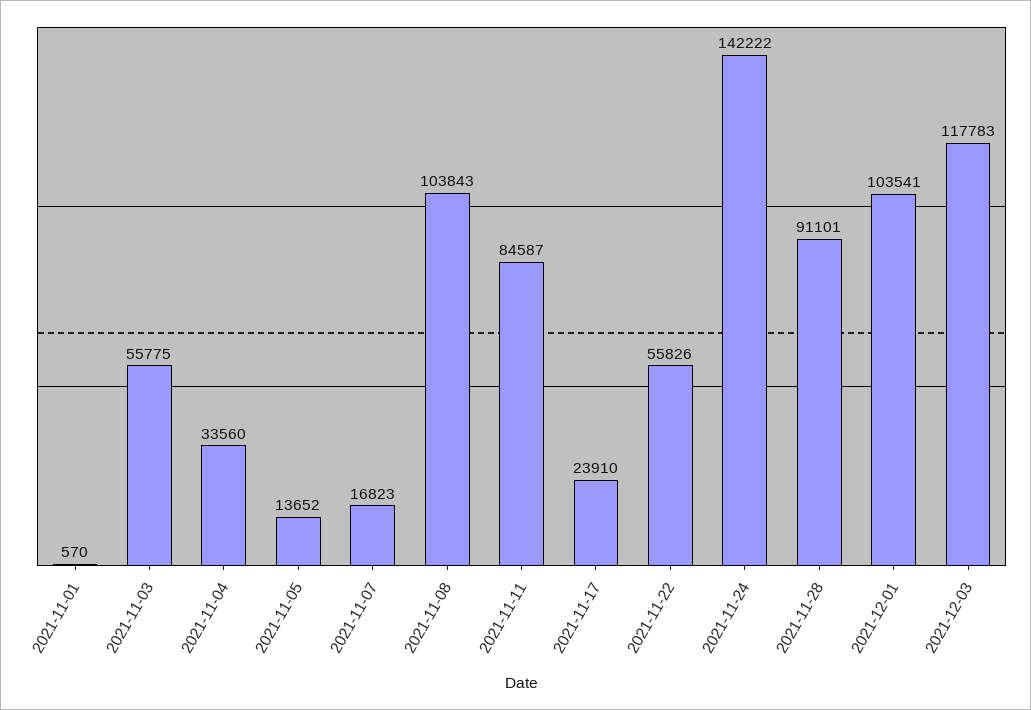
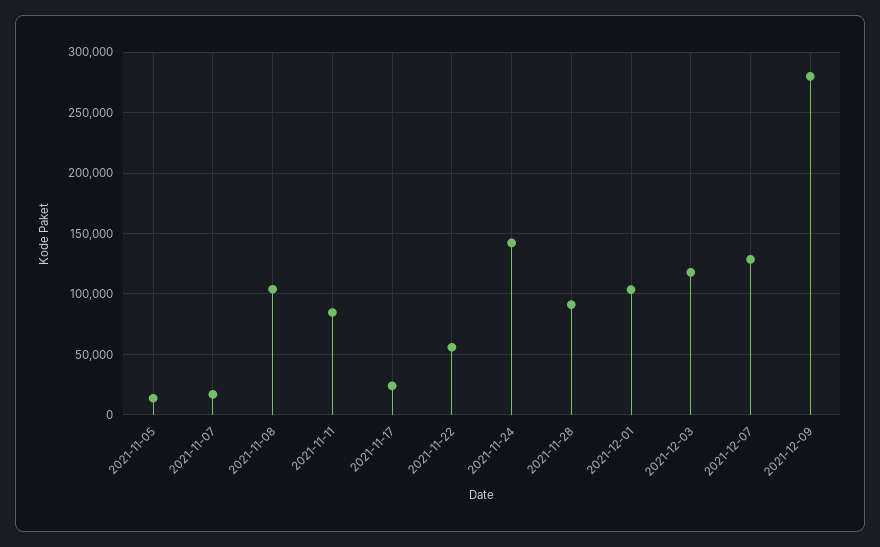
2021-11-01: 570 -> none
2021-11-03: 55775 -> none
2021-11-04: 33560 -> none
2021-12-07: none -> 130000
2021-12-09: none -> 280000

